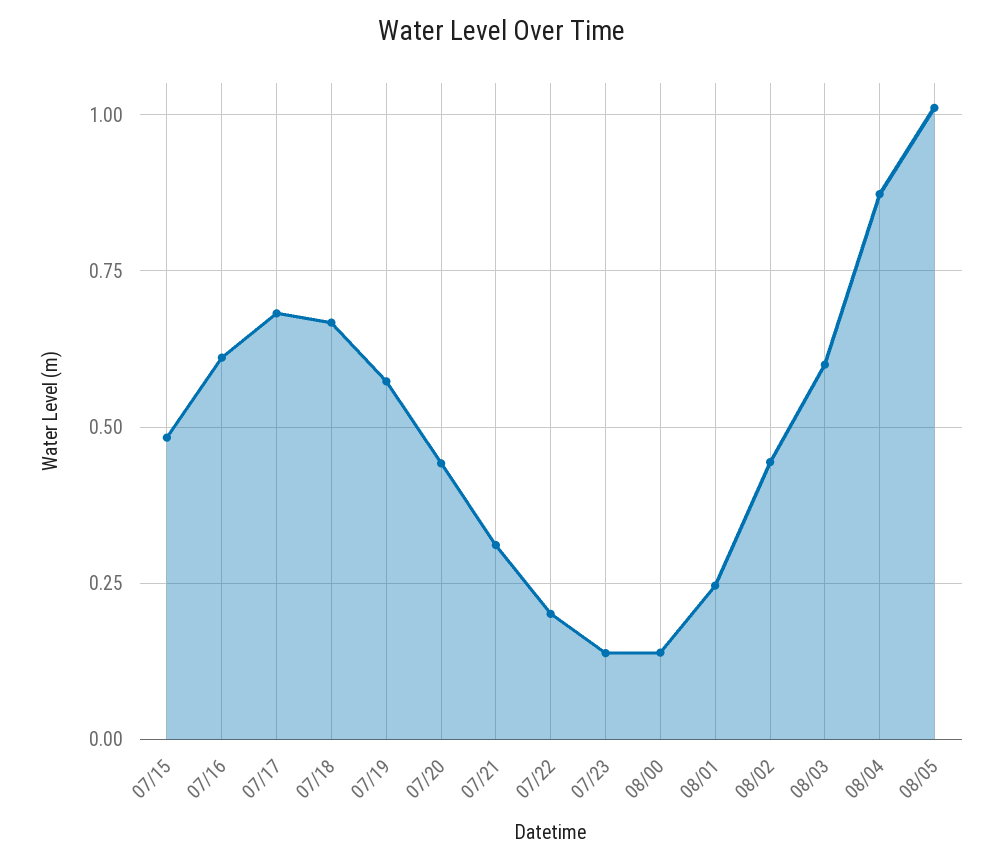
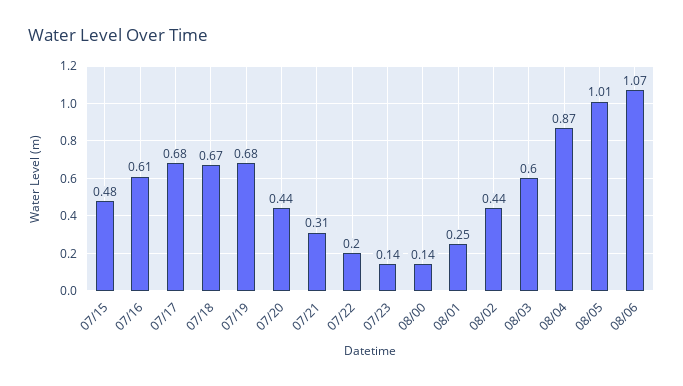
07/19: 0.575 -> 0.68
08/06: none -> 1.07

